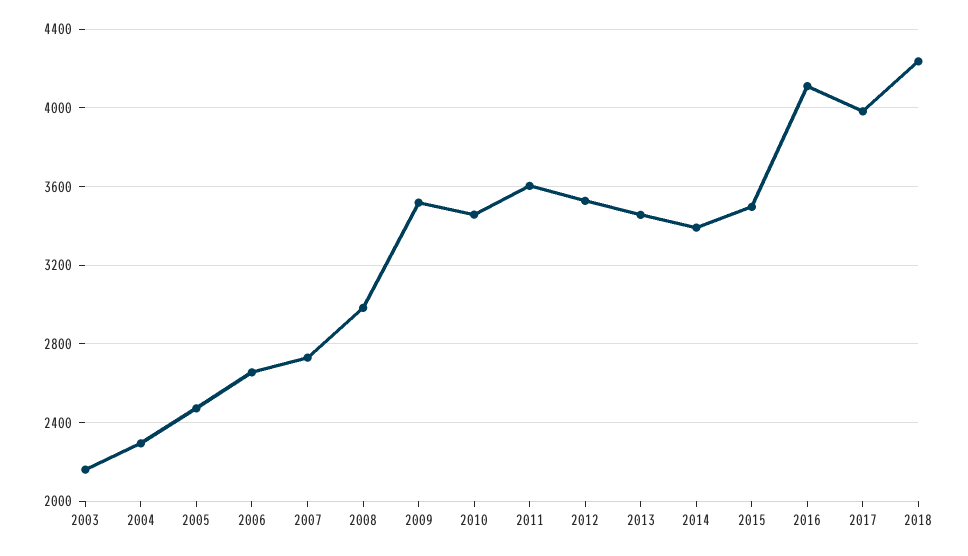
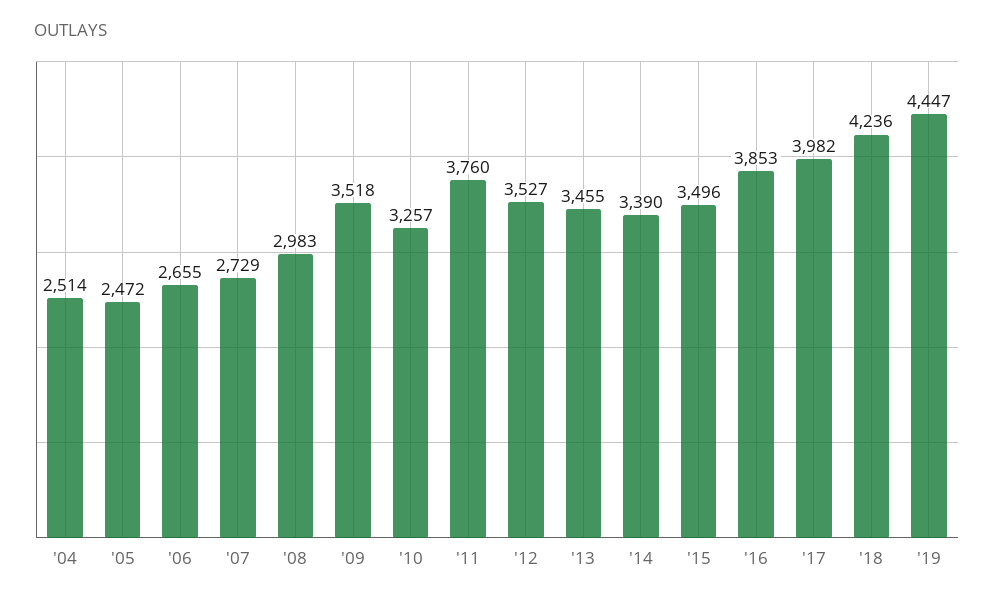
2003: 2150 -> none
2004: 2300 -> 2514
2010: 3450 -> 3257
2011: 3600 -> 3760
2016: 4100 -> 3853
'19: none -> 4447

